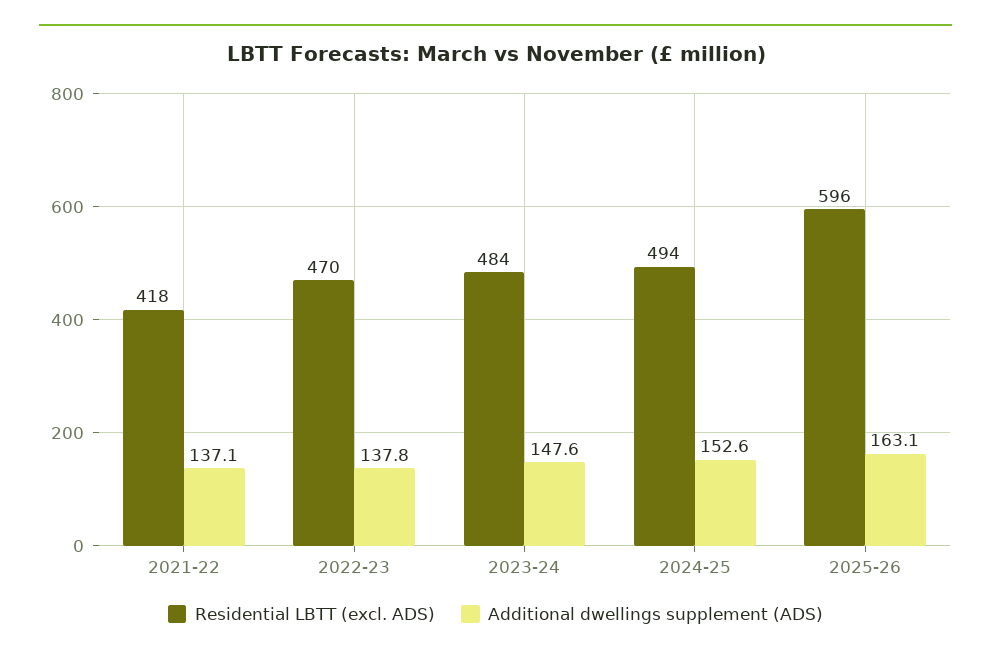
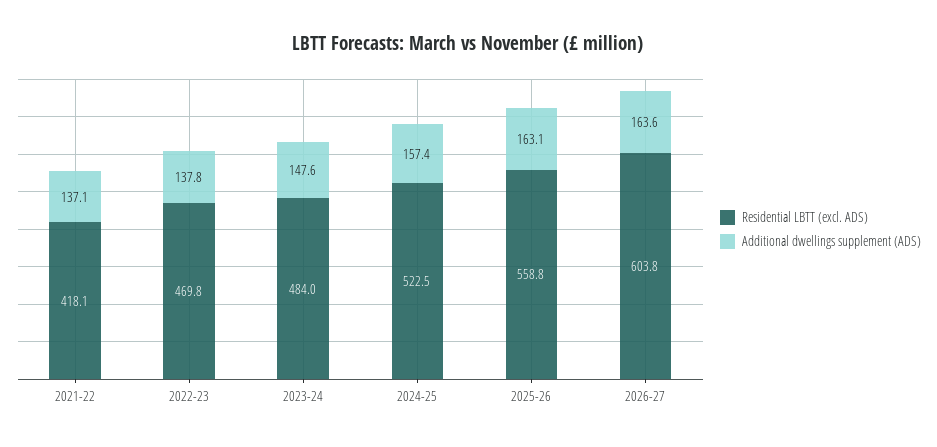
Residential LBTT (excl. ADS), 2024-25: 494 -> 522.5
Additional dwellings supplement (ADS), 2024-25: 152.6 -> 157.4
Residential LBTT (excl. ADS), 2025-26: 596 -> 558.8
Residential LBTT (excl. ADS), 2026-27: none -> 603.8
Additional dwellings supplement (ADS), 2026-27: none -> 163.6

